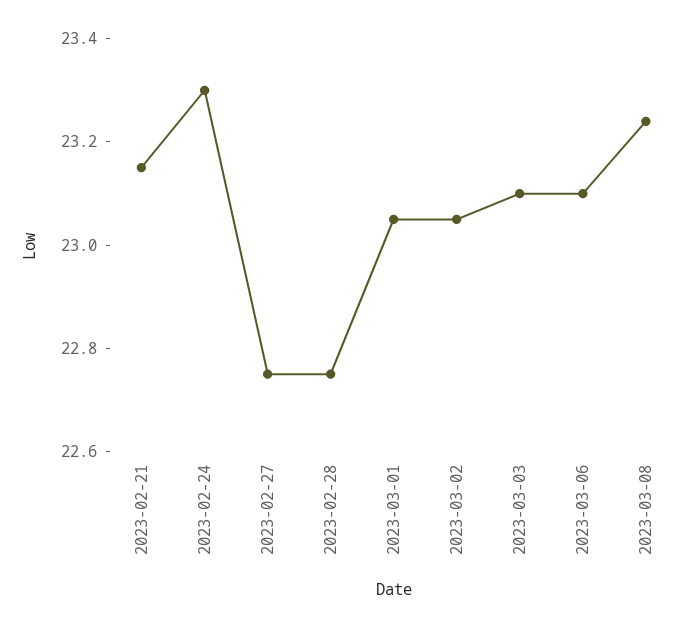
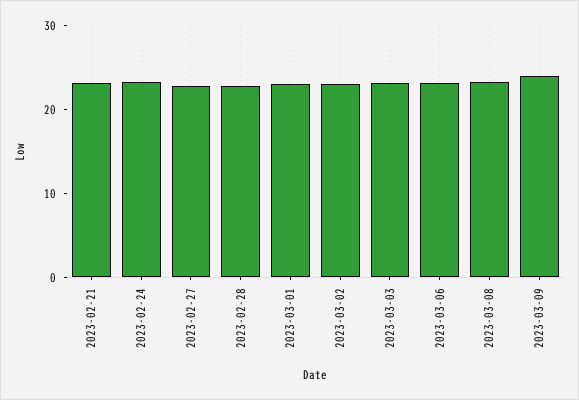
2023-03-09: none -> 24

